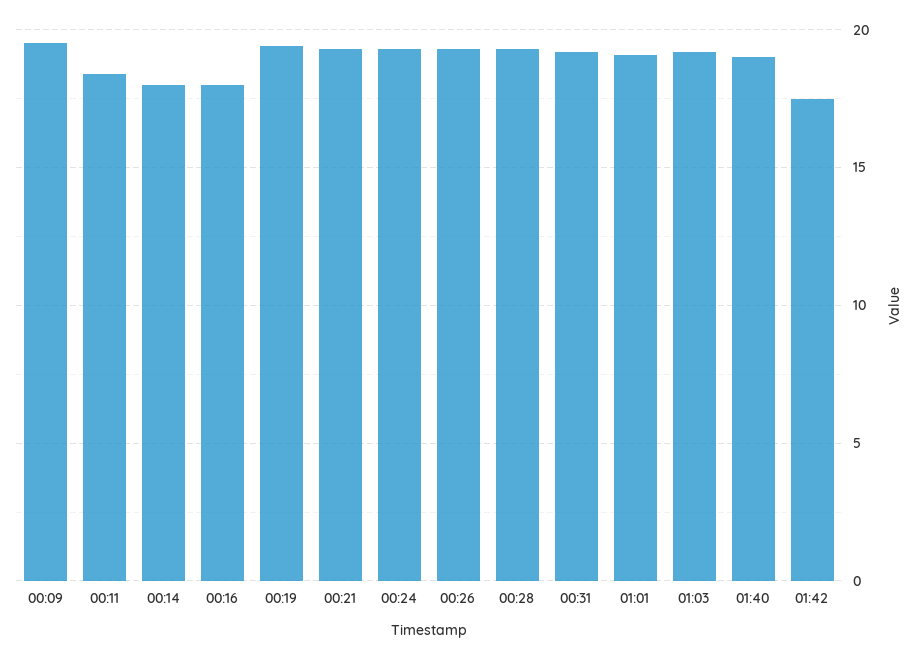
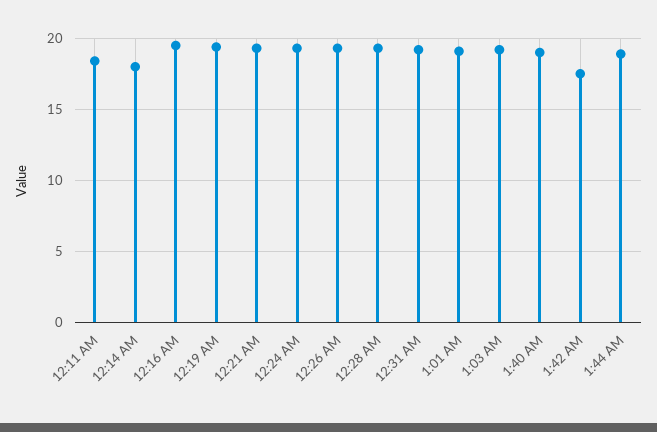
00:09: 19.5 -> none
00:16: 18 -> 19.5
1:44 AM: none -> 19

